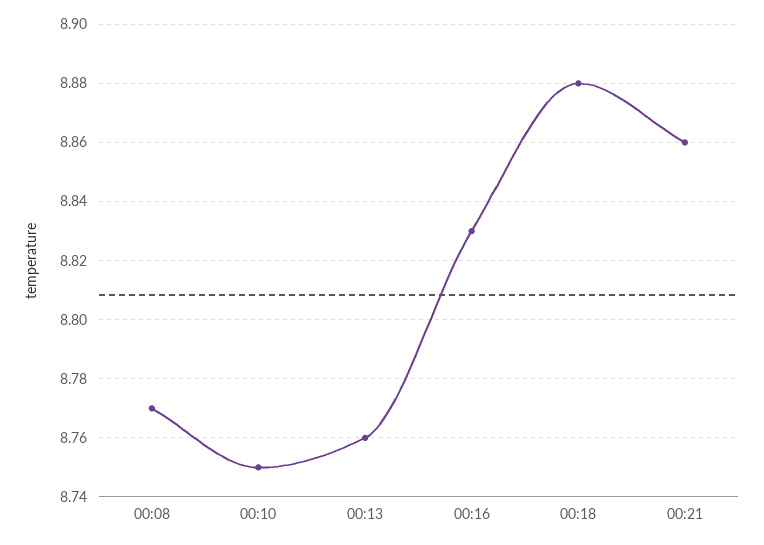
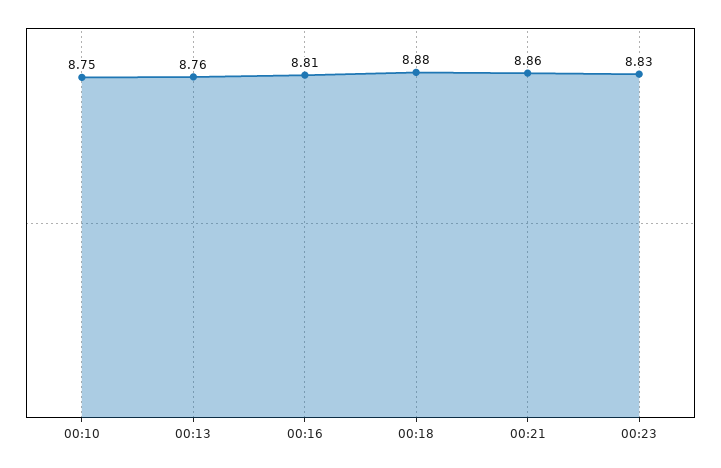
00:08: 8.77 -> none
00:16: 8.83 -> 8.81
00:23: none -> 8.83

